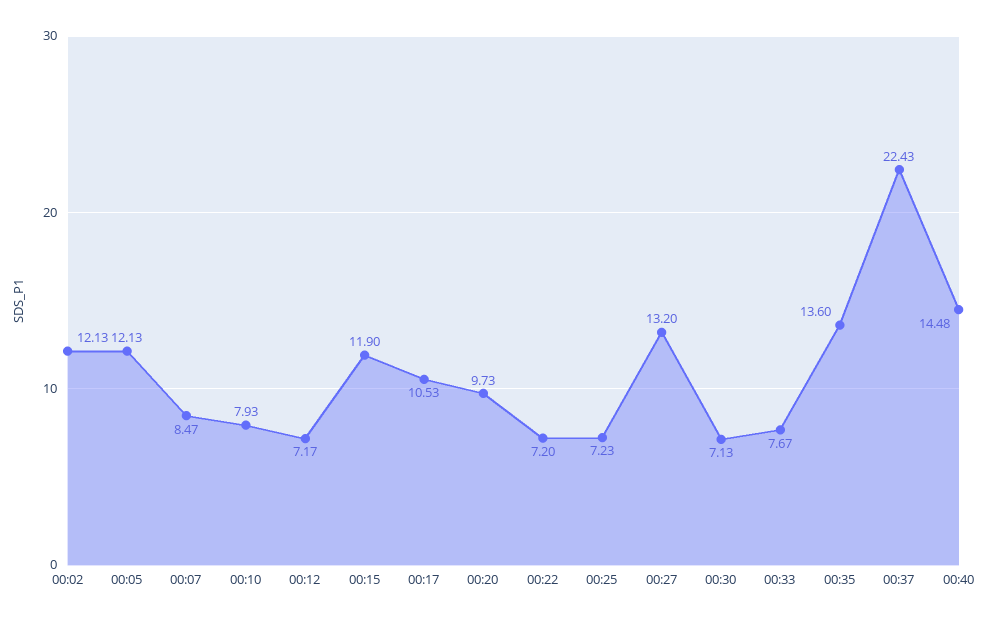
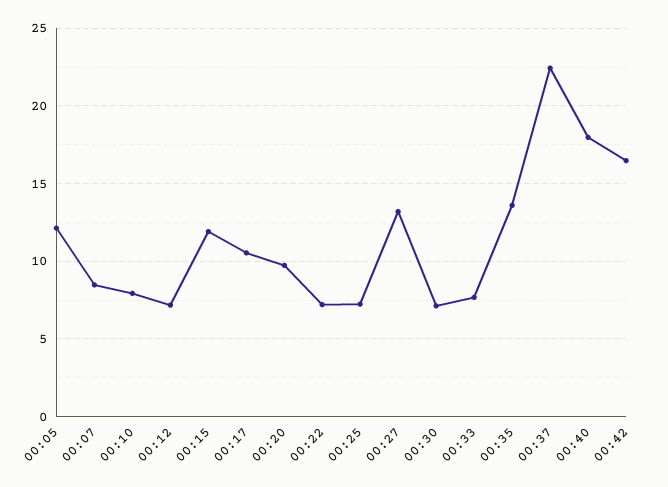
00:02: 12.13 -> none
00:40: 14.48 -> 18
00:42: none -> 16.5

